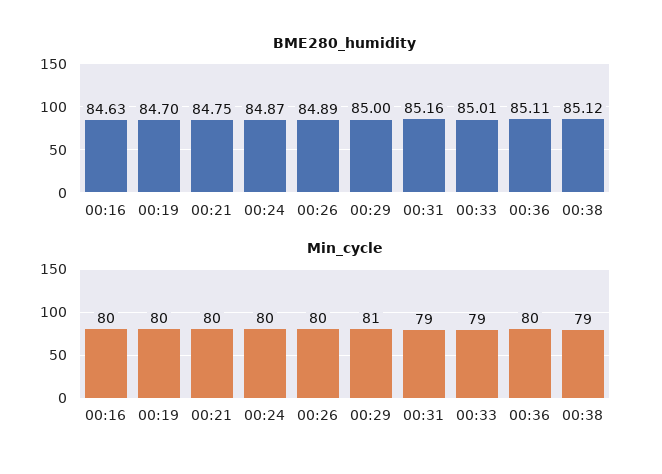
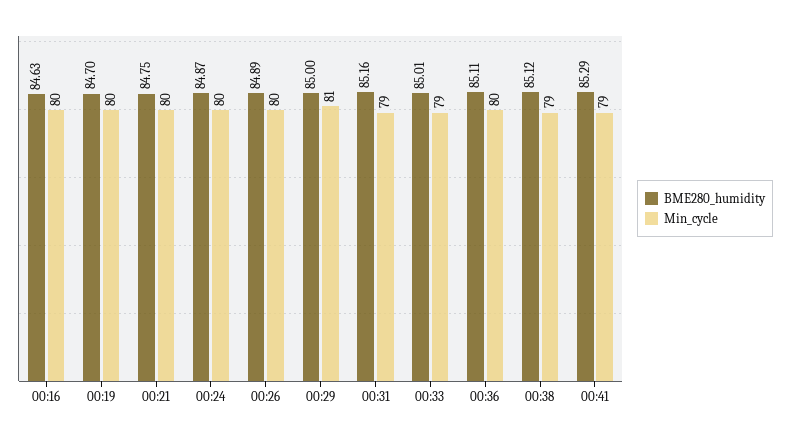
BME280_humidity, 00:41: none -> 85.29
Min_cycle, 00:41: none -> 79

